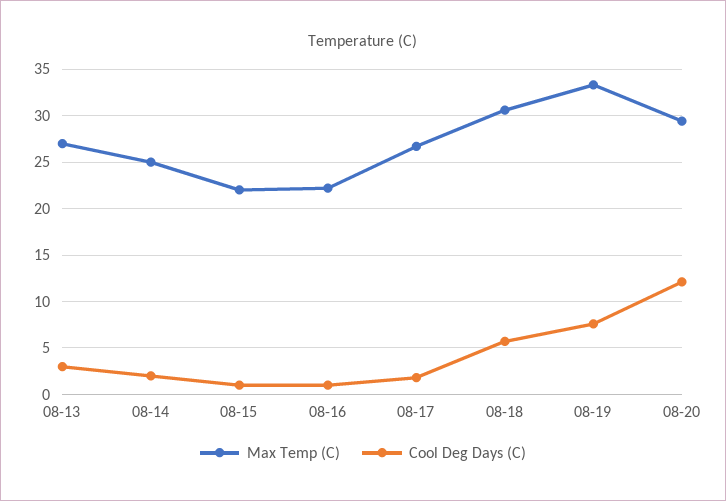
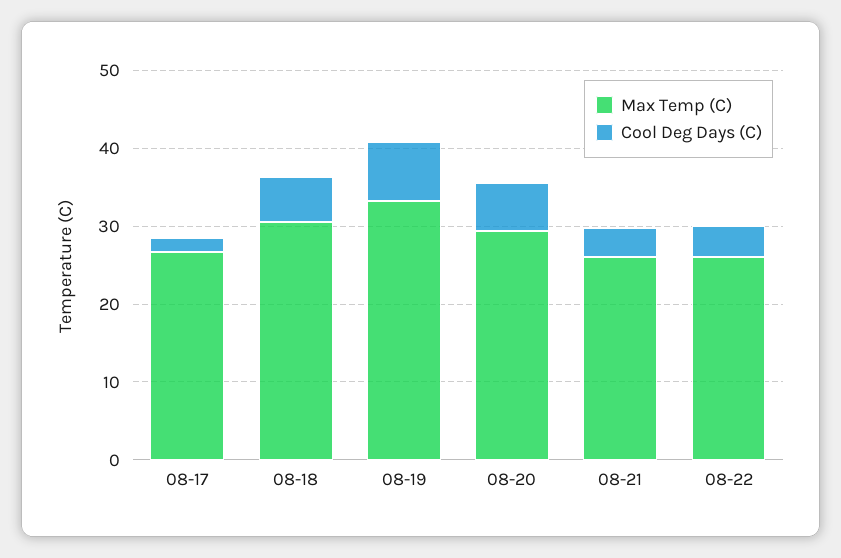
Max Temp (C), 08-13: 27 -> none
Cool Deg Days (C), 08-13: 3 -> none
Max Temp (C), 08-14: 25 -> none
Cool Deg Days (C), 08-14: 2 -> none
Max Temp (C), 08-15: 22 -> none
Cool Deg Days (C), 08-15: 1 -> none
Max Temp (C), 08-16: 22 -> none
Cool Deg Days (C), 08-16: 1 -> none
Cool Deg Days (C), 08-20: 12 -> 6
Max Temp (C), 08-21: none -> 26
Cool Deg Days (C), 08-21: none -> 4
Max Temp (C), 08-22: none -> 26
Cool Deg Days (C), 08-22: none -> 4

